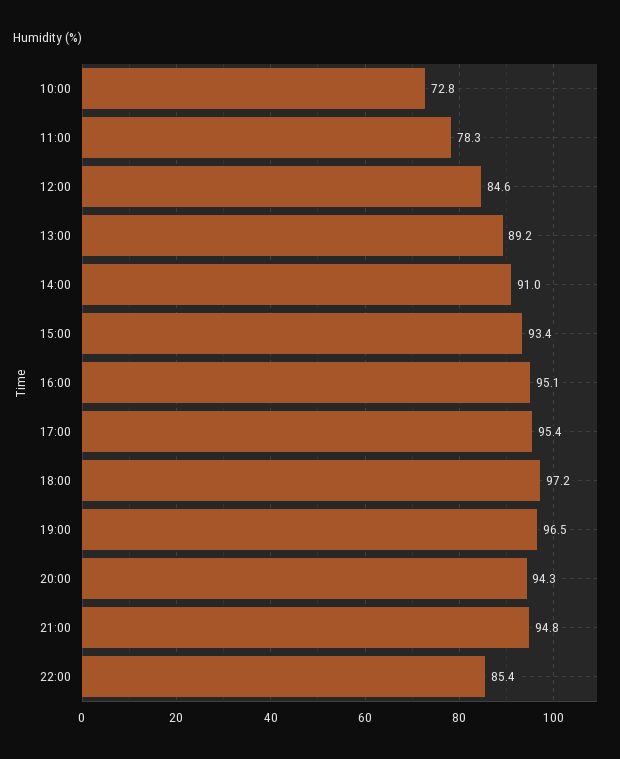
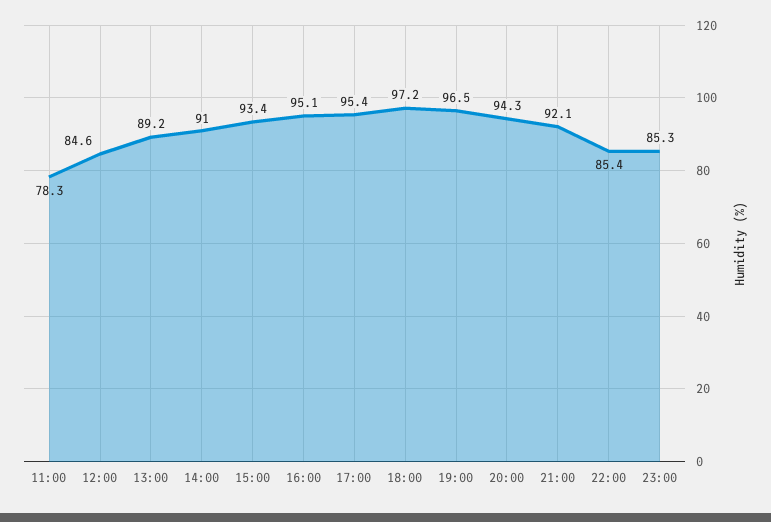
10:00: 72.8 -> none
21:00: 94.8 -> 92.1
23:00: none -> 85.3

